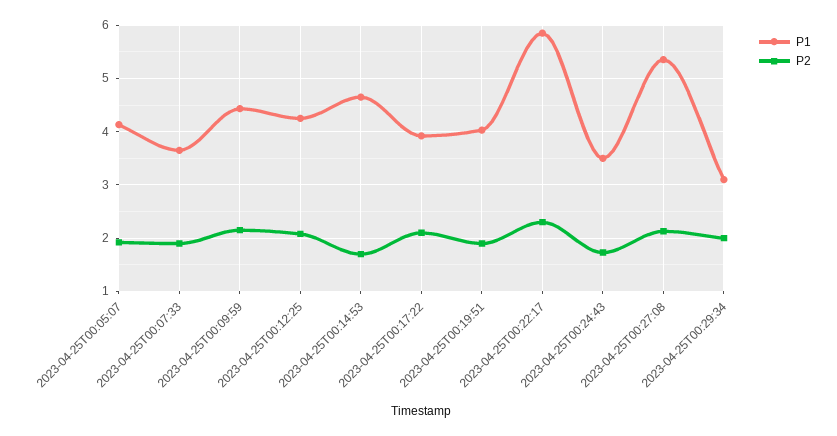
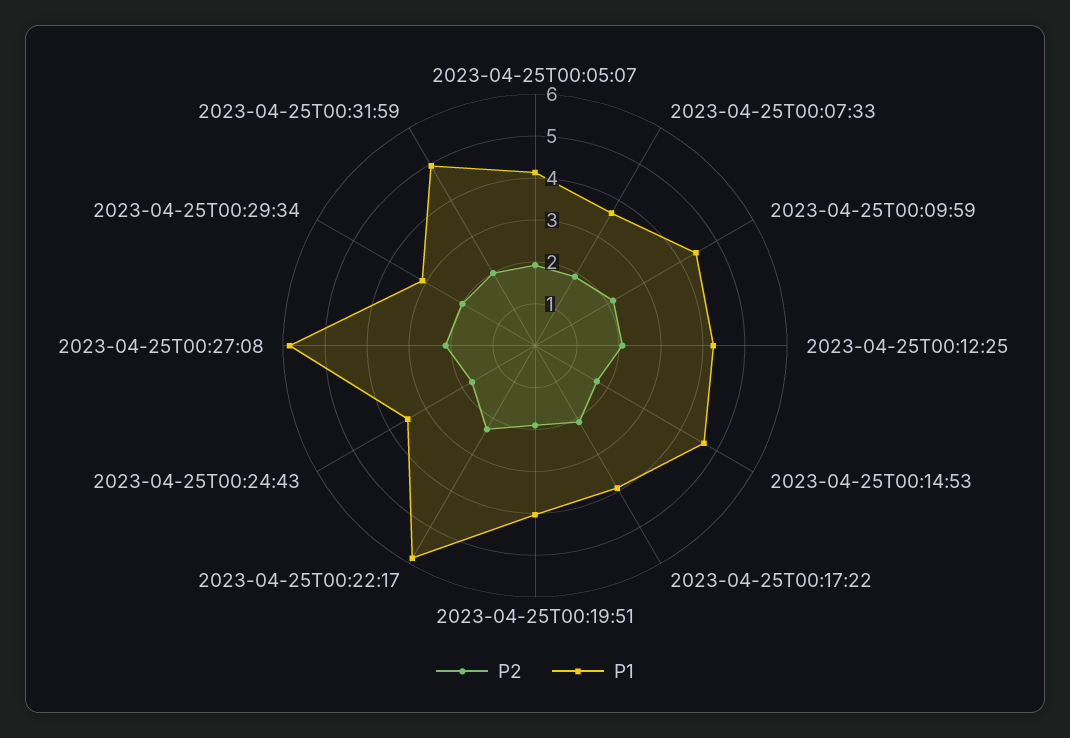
P1, 2023-04-25T00:27:08: 5.4 -> 5.8
P2, 2023-04-25T00:31:59: none -> 2
P1, 2023-04-25T00:31:59: none -> 5

